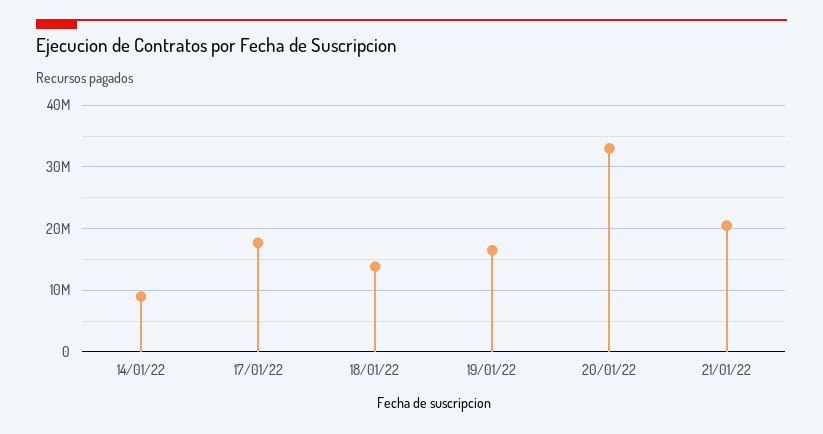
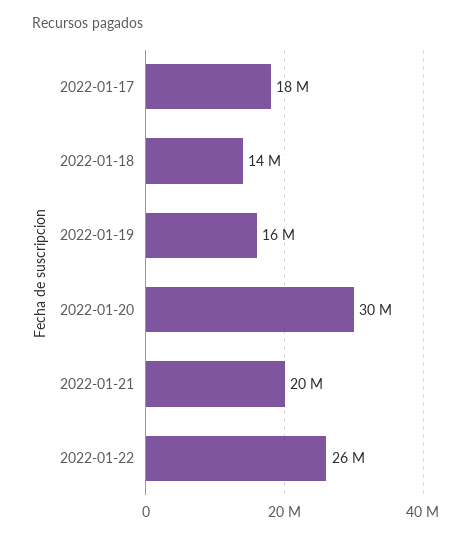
14/01/22: 9000000 -> none
20/01/22: 33000000 -> 30000000
2022-01-22: none -> 26000000

